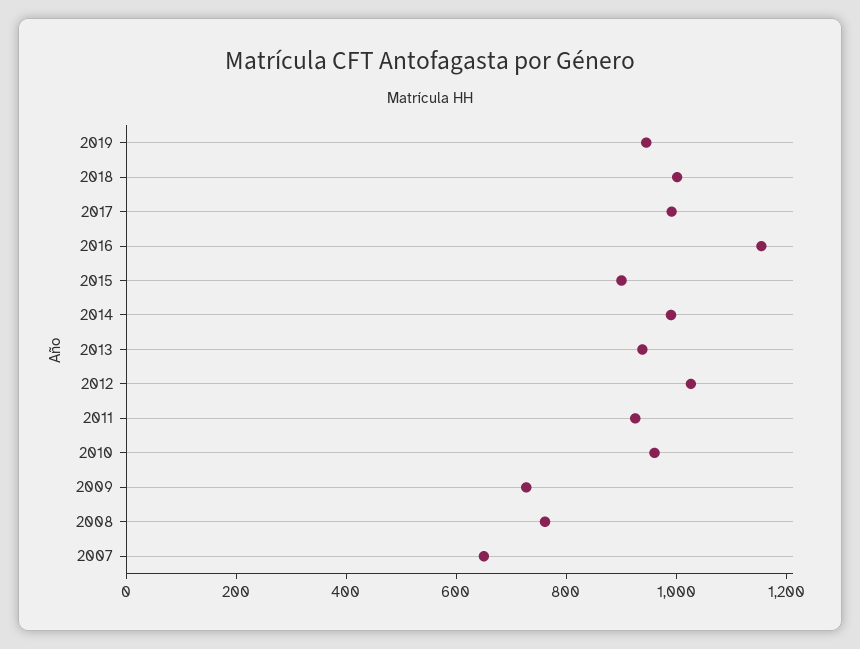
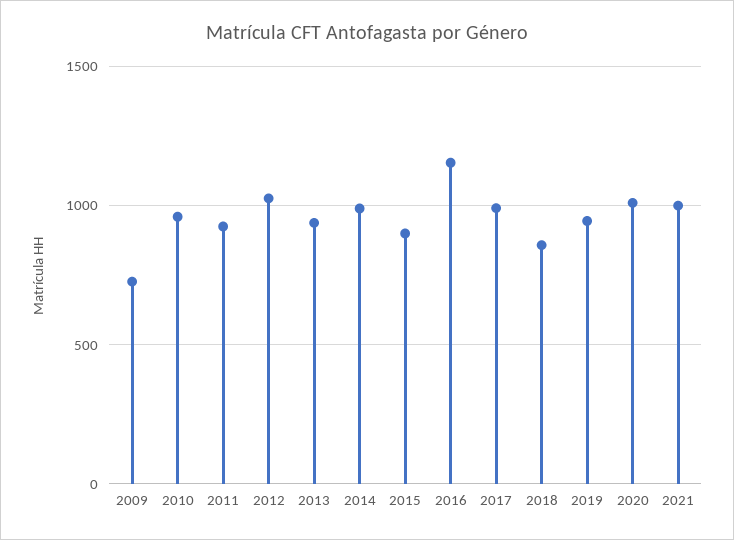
2018: 1000 -> 850
2008: 750 -> none
2007: 650 -> none
2020: none -> 1000
2021: none -> 1000

